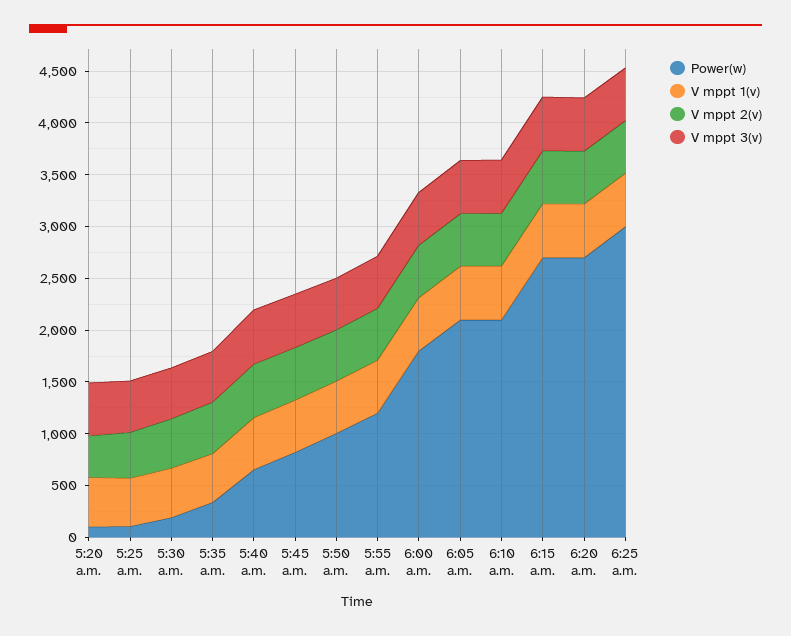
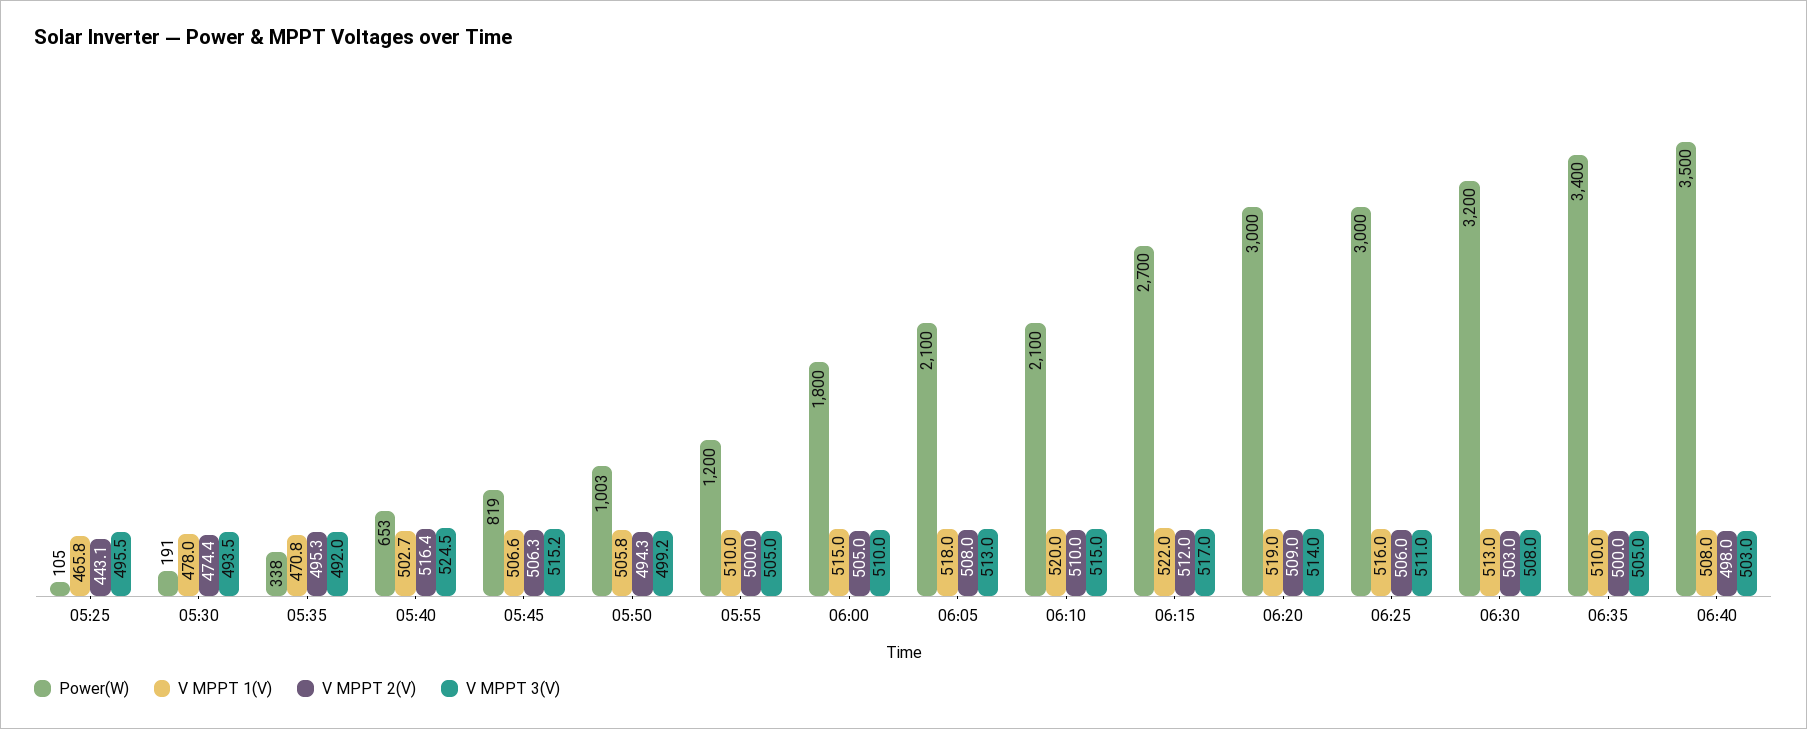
Power(w), 5:20 a.m.: 100 -> none
V mppt 1(v), 5:20 a.m.: 500 -> none
V mppt 2(v), 5:20 a.m.: 400 -> none
V mppt 3(v), 5:20 a.m.: 500 -> none
Power(w), 6:20 a.m.: 2700 -> 3000
Power(w), 06:30: none -> 3200
V mppt 1(v), 06:30: none -> 513
V mppt 2(v), 06:30: none -> 503
V mppt 3(v), 06:30: none -> 508
Power(w), 06:35: none -> 3400
V mppt 1(v), 06:35: none -> 510
V mppt 2(v), 06:35: none -> 500
V mppt 3(v), 06:35: none -> 505
Power(w), 06:40: none -> 3500
V mppt 1(v), 06:40: none -> 508
V mppt 2(v), 06:40: none -> 498
V mppt 3(v), 06:40: none -> 503

